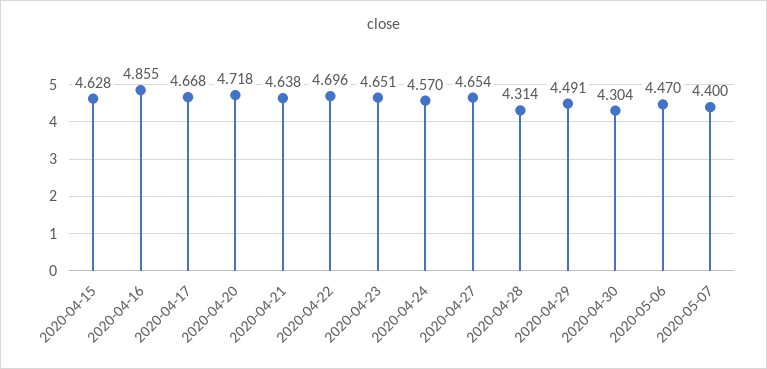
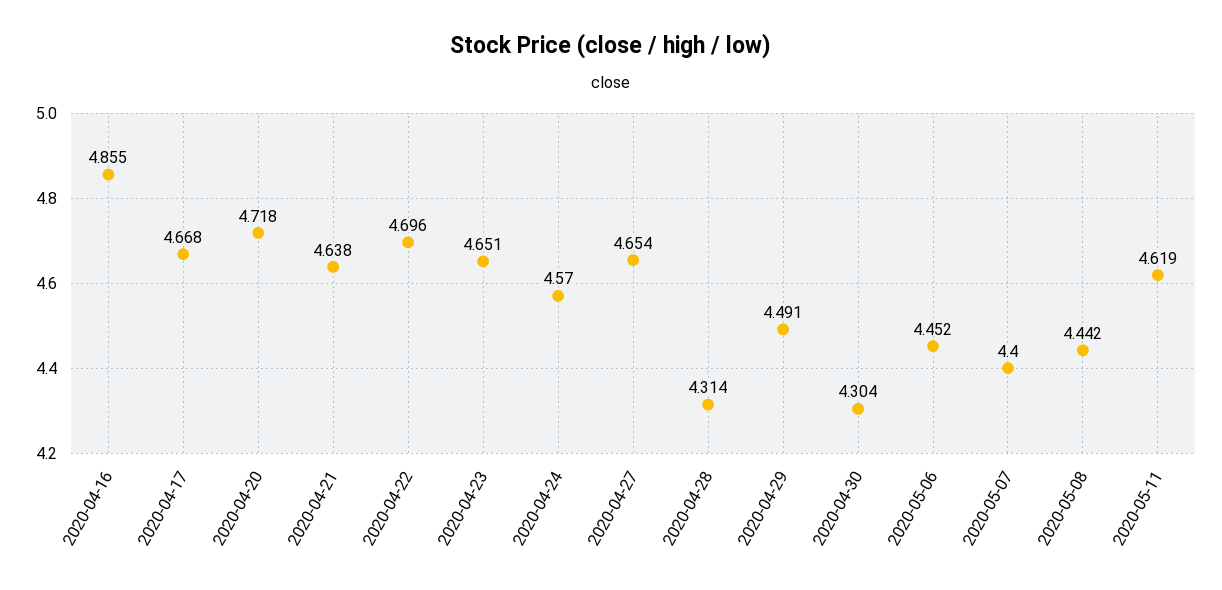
2020-04-15: 4.628 -> none
2020-05-06: 4.47 -> 4.452
2020-05-08: none -> 4.442
2020-05-11: none -> 4.619

